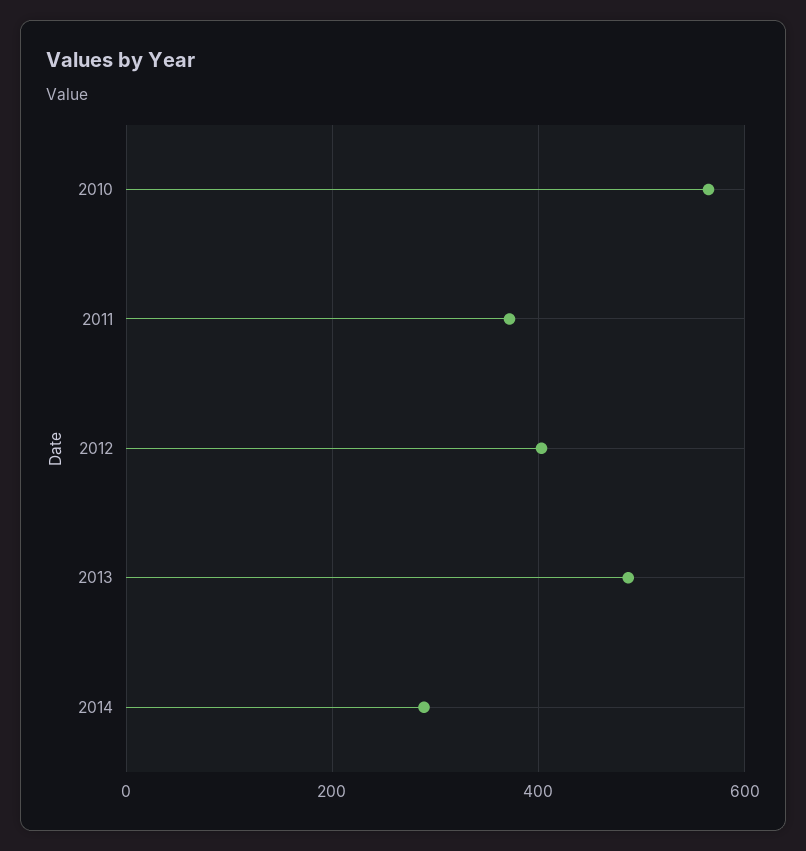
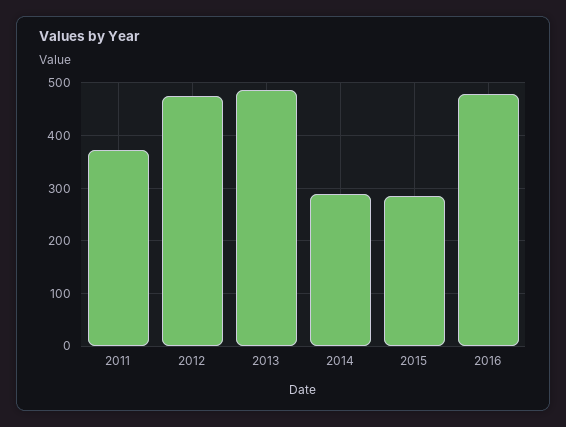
2010: 560 -> none
2012: 400 -> 480
2015: none -> 280
2016: none -> 480

